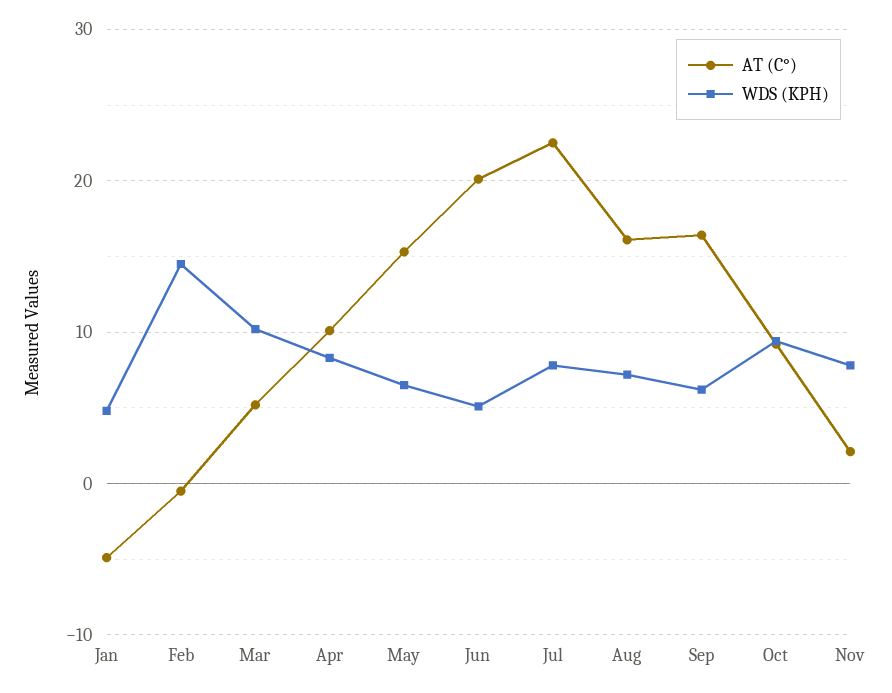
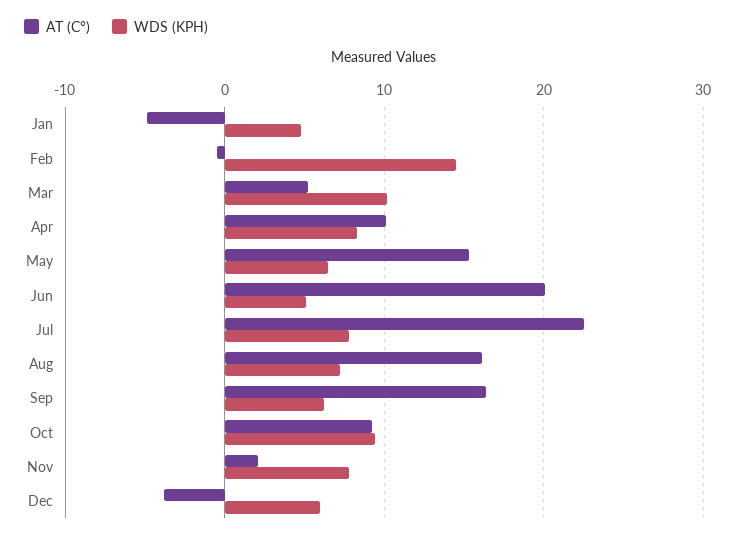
AT (C°), Dec: none -> -4
WDS (KPH), Dec: none -> 6

